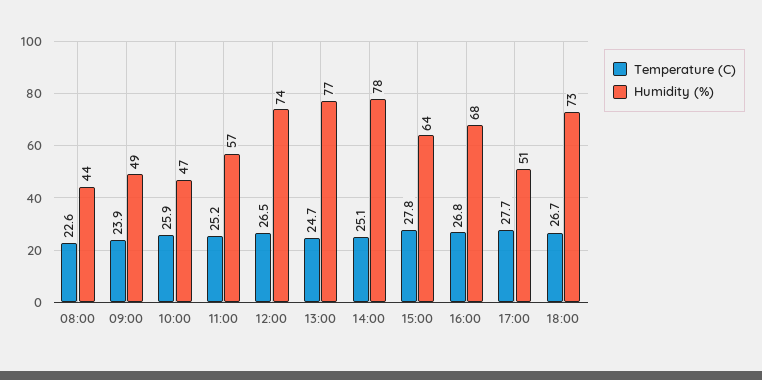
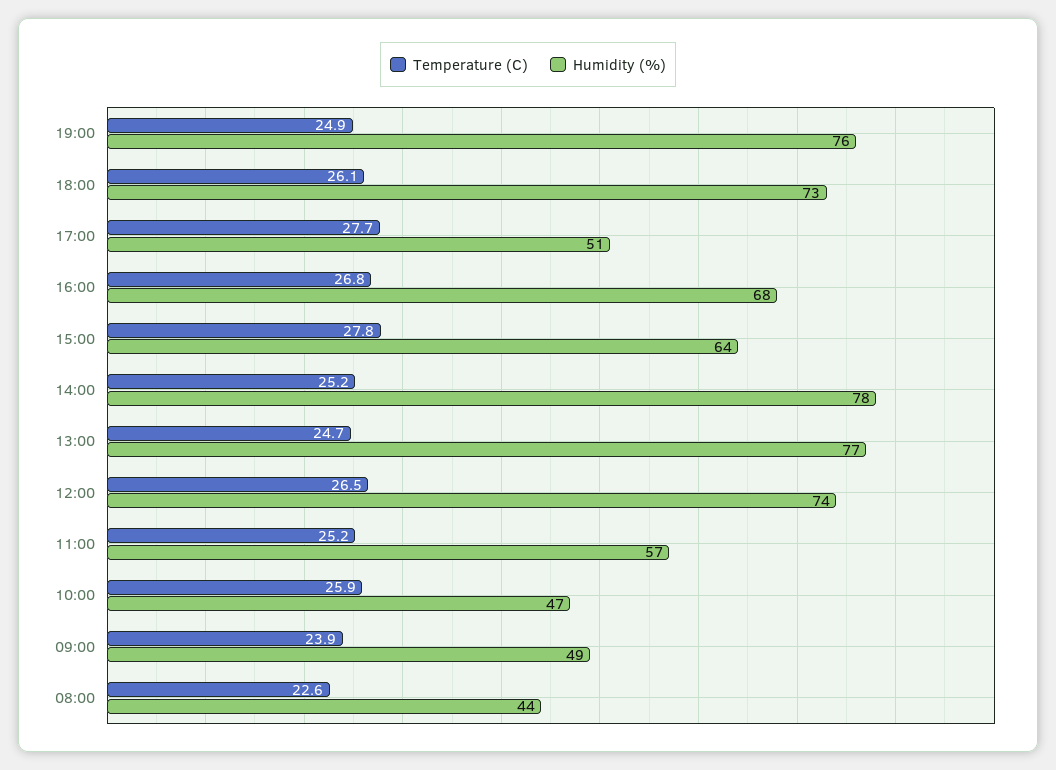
Temperature (C), 14:00: 25.1 -> 25.2
Temperature (C), 18:00: 26.7 -> 26.1
Temperature (C), 19:00: none -> 24.9
Humidity (%), 19:00: none -> 76

